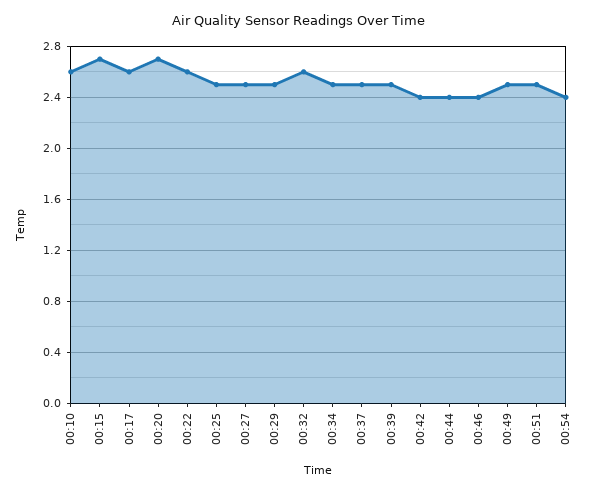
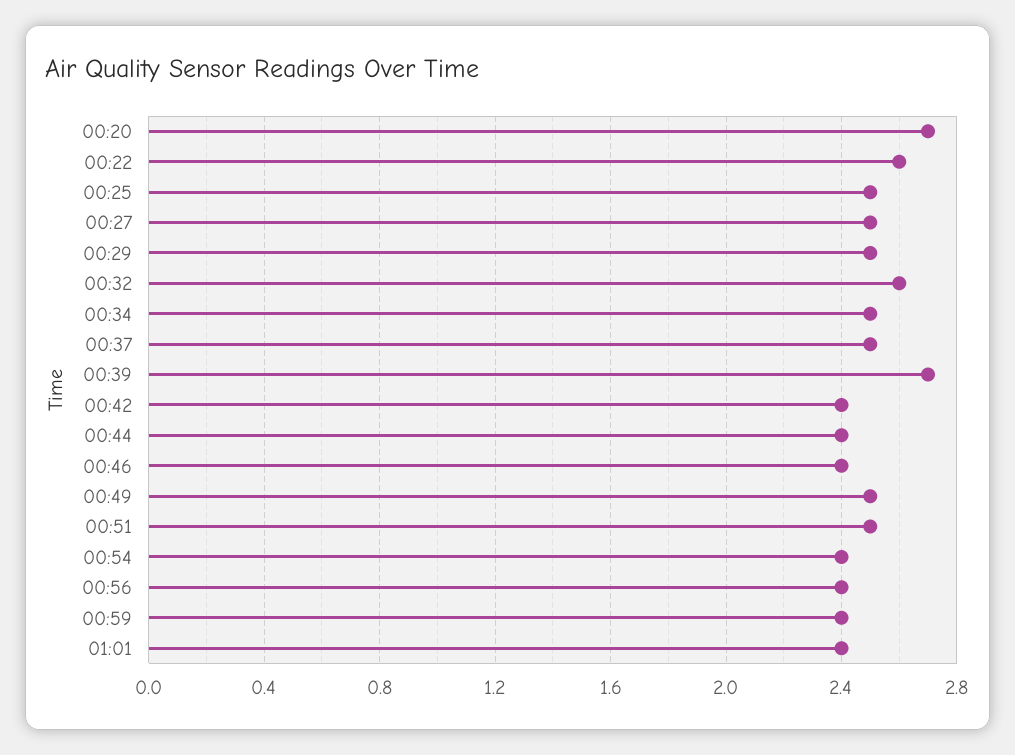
00:10: 2.6 -> none
00:15: 2.7 -> none
00:17: 2.6 -> none
00:39: 2.5 -> 2.7
00:56: none -> 2.4
00:59: none -> 2.4
01:01: none -> 2.4

